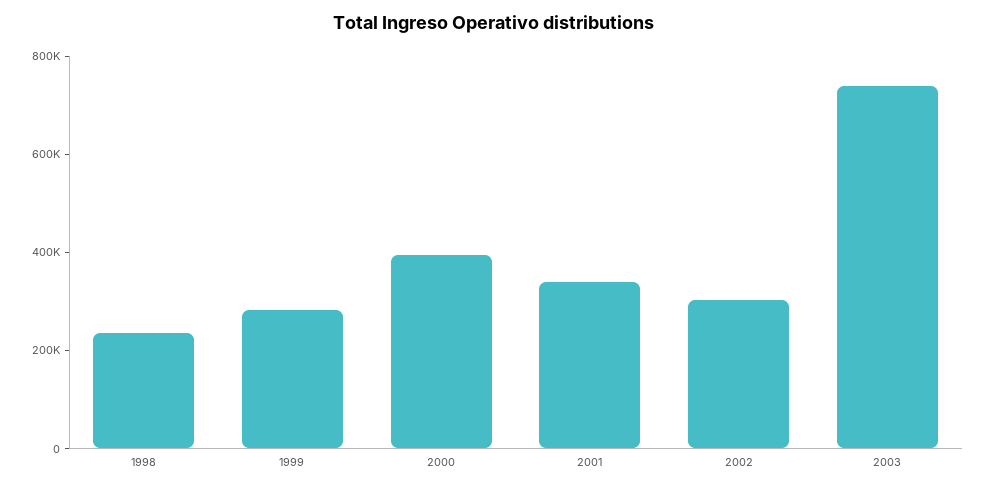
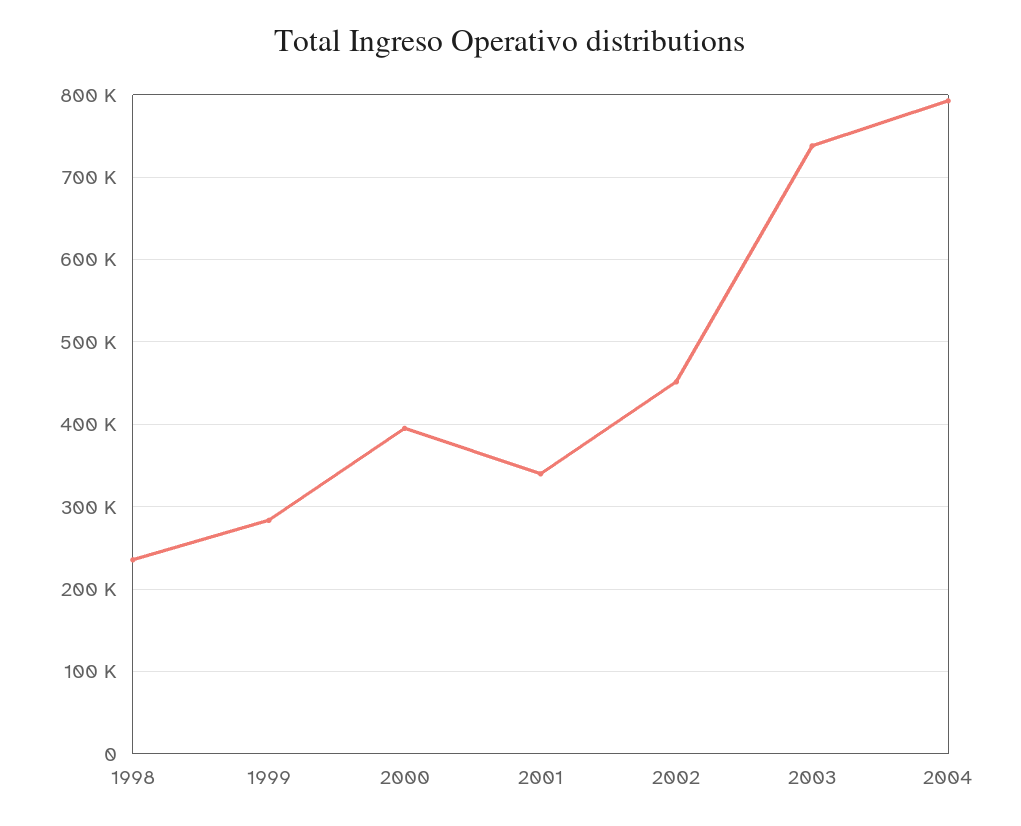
2002: 300000 -> 450000
2004: none -> 790000

